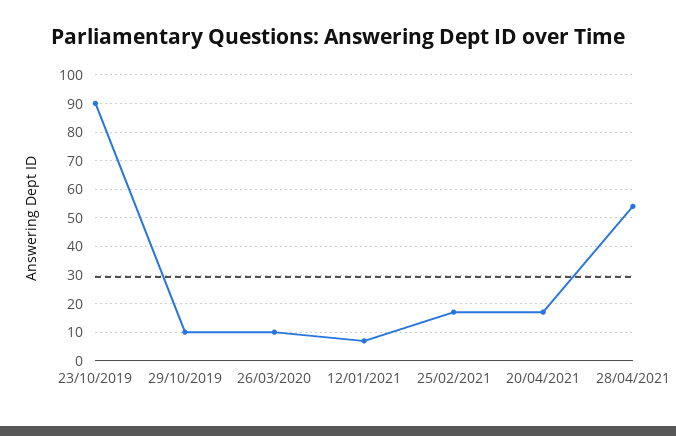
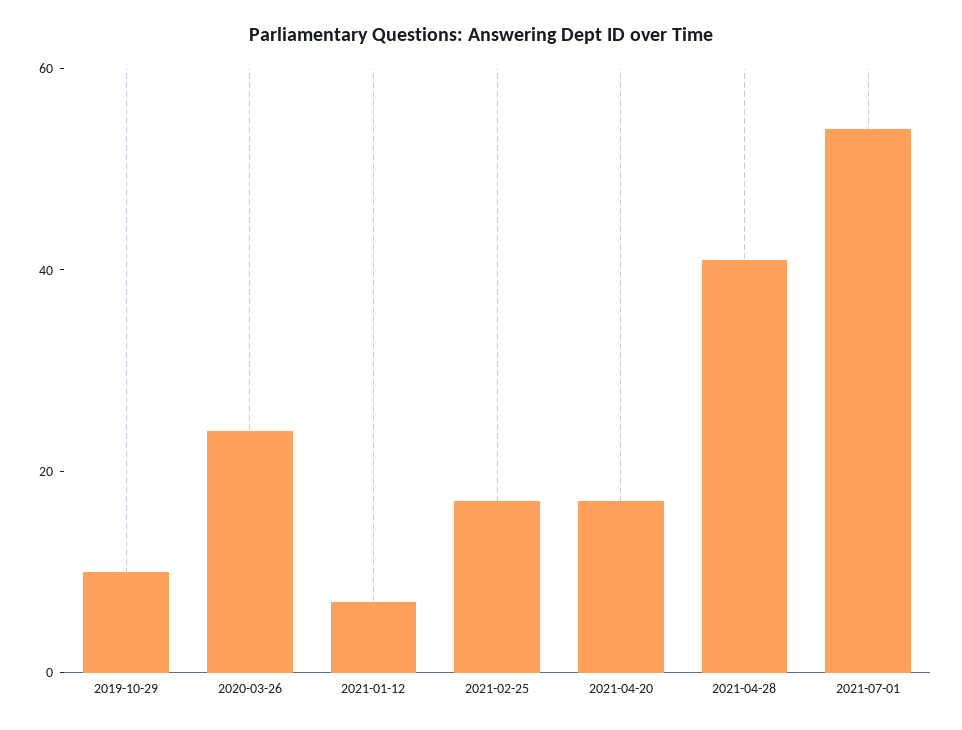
23/10/2019: 90 -> none
26/03/2020: 10 -> 25
28/04/2021: 55 -> 40
2021-07-01: none -> 55

